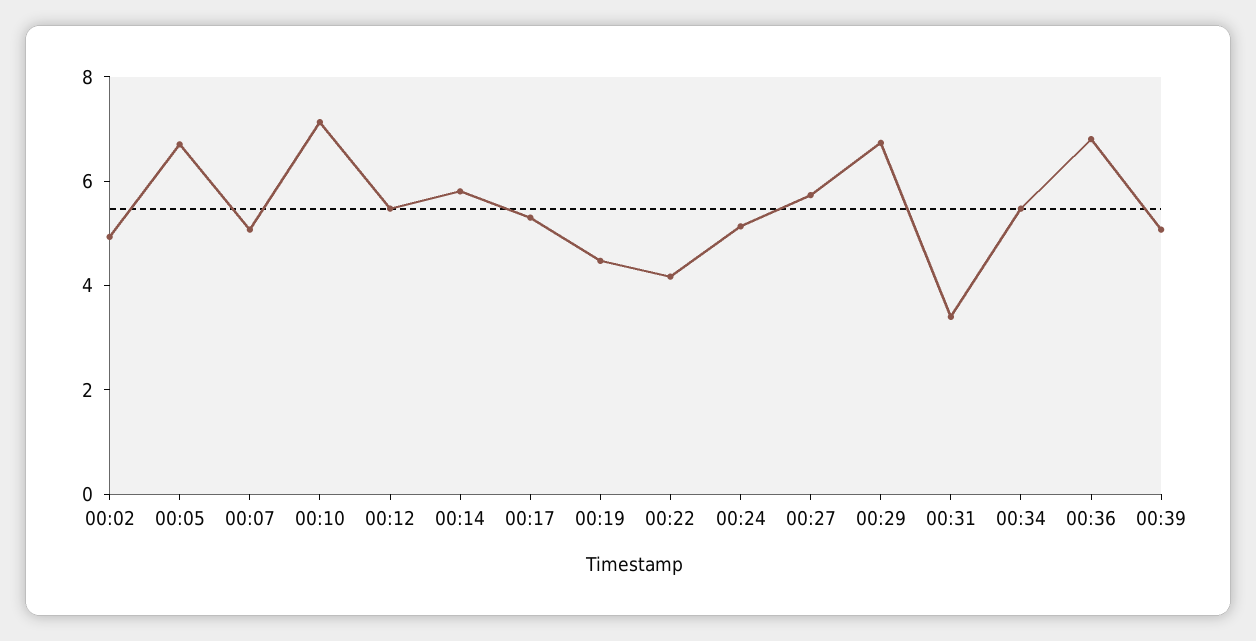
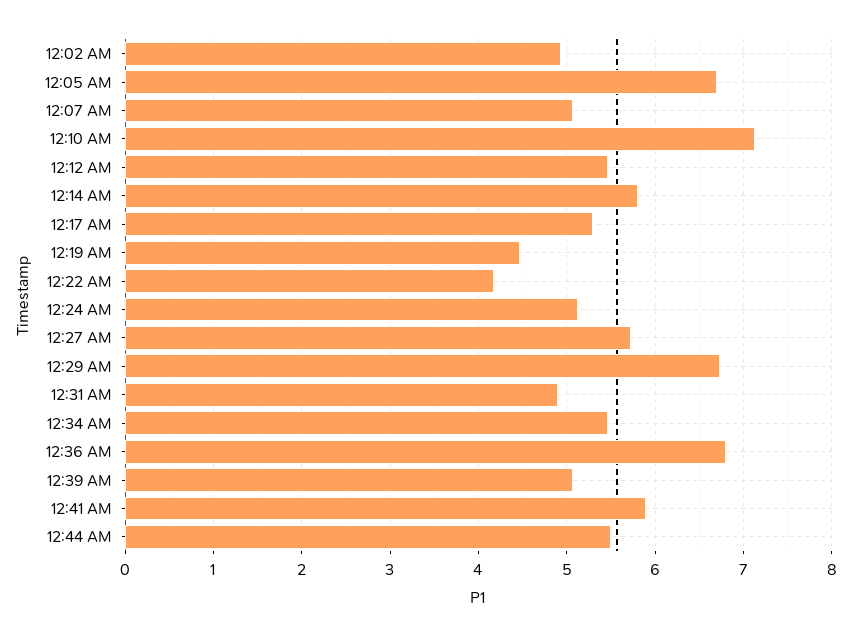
00:31: 3.5 -> 4.9
12:41 AM: none -> 5.9
12:44 AM: none -> 5.5

